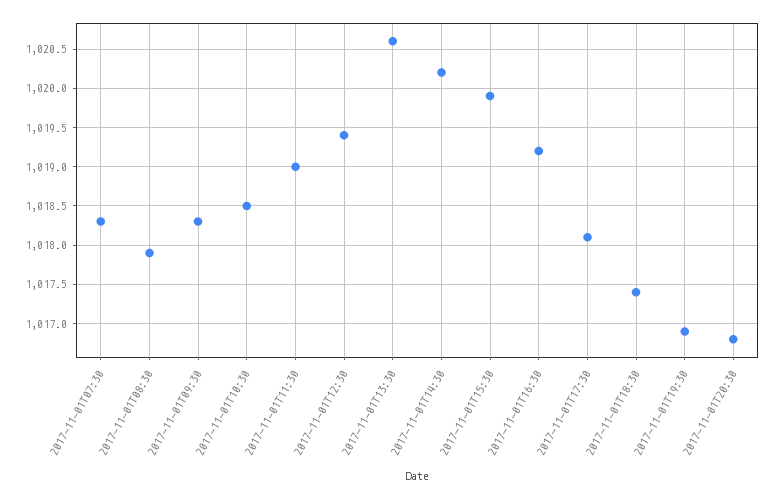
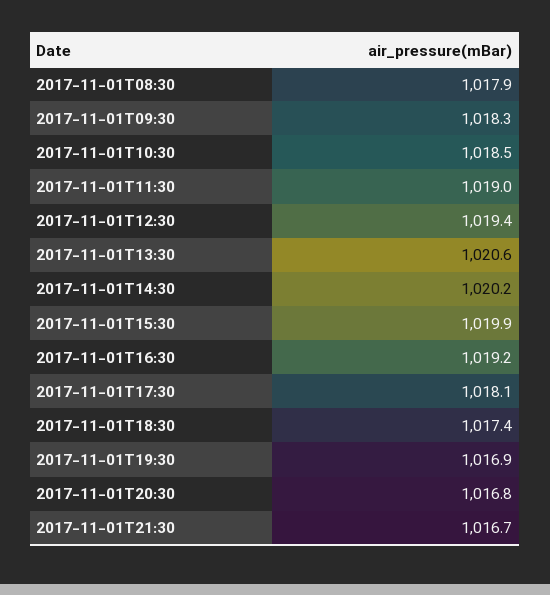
2017-11-01T07:30: 1018.3 -> none
2017-11-01T21:30: none -> 1016.7

